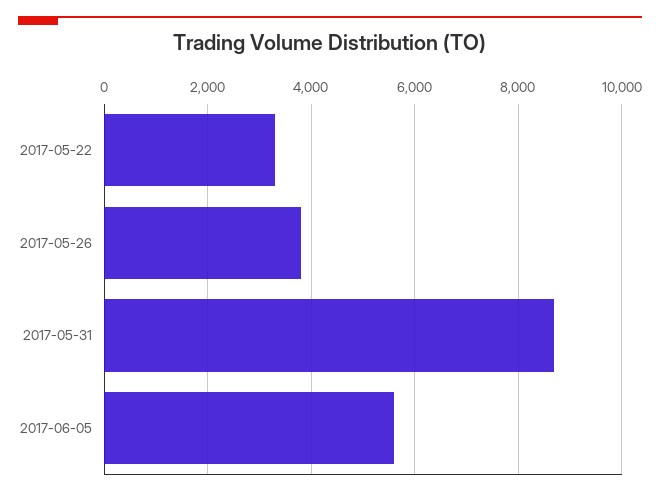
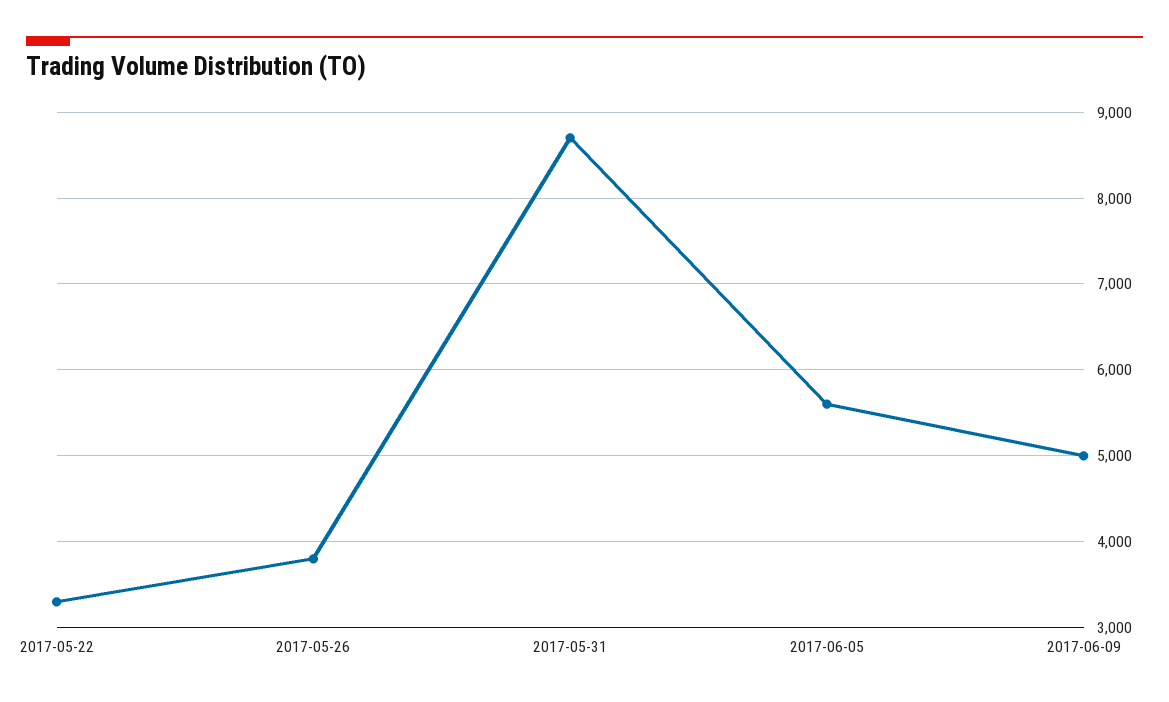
2017-06-09: none -> 5000

